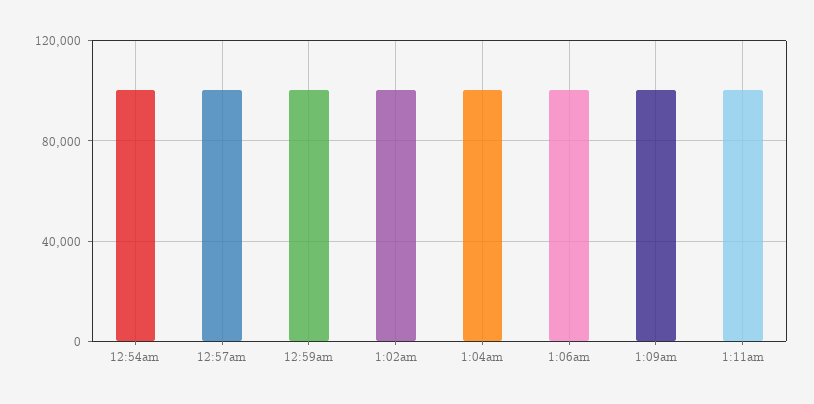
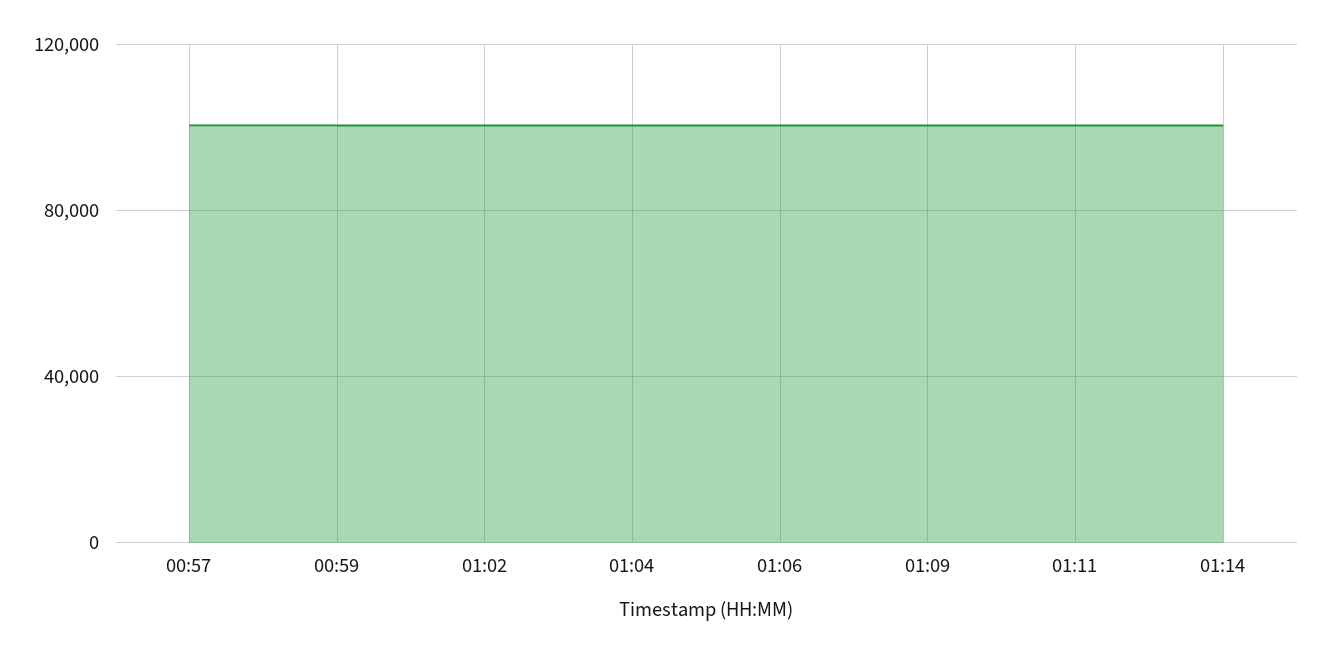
12:54am: 100000 -> none
01:14: none -> 100000

